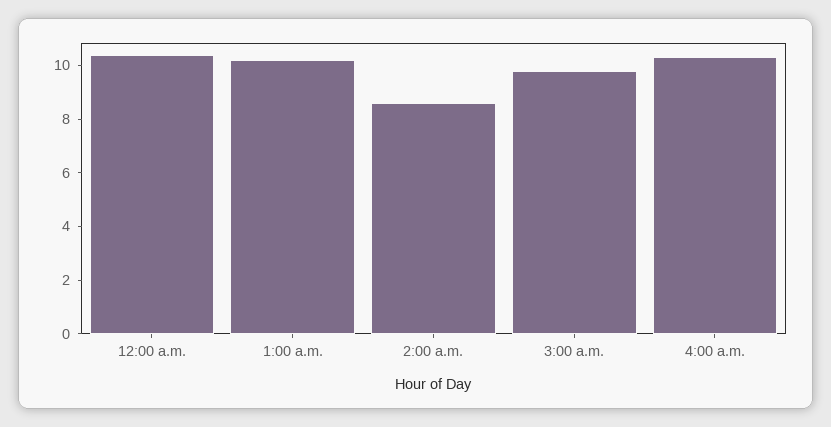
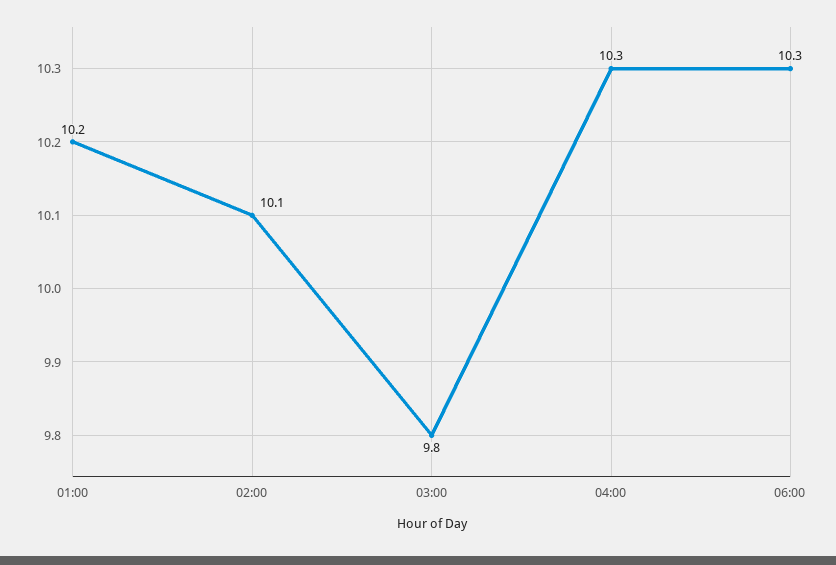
12:00 a.m.: 10.5 -> none
2:00 a.m.: 8.5 -> 10.1
06:00: none -> 10.3

